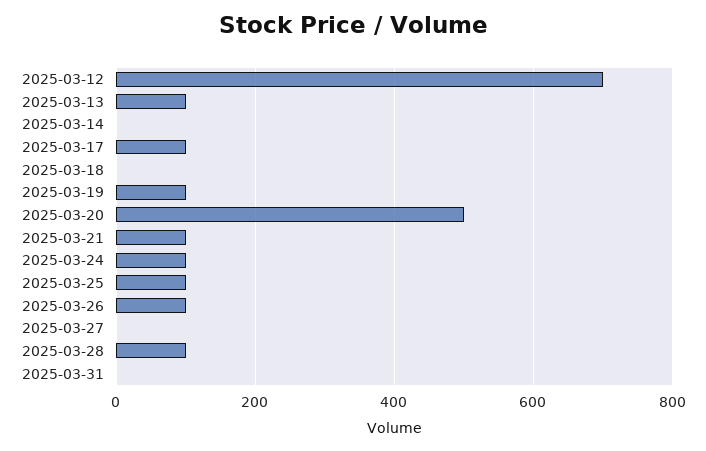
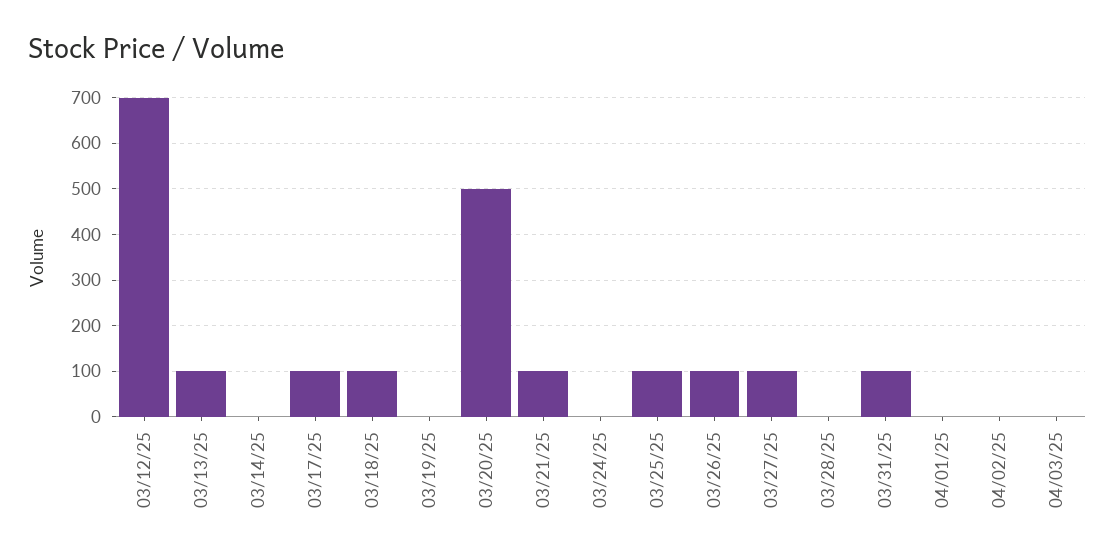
2025-03-18: 0 -> 100
2025-03-19: 100 -> 0
2025-03-24: 100 -> 0
2025-03-27: 0 -> 100
2025-03-28: 100 -> 0
2025-03-31: 0 -> 100
04/01/25: none -> 0
04/02/25: none -> 0
04/03/25: none -> 0

